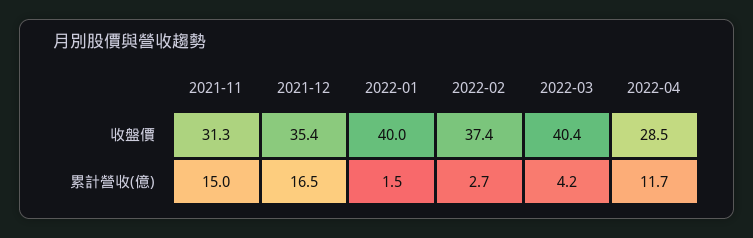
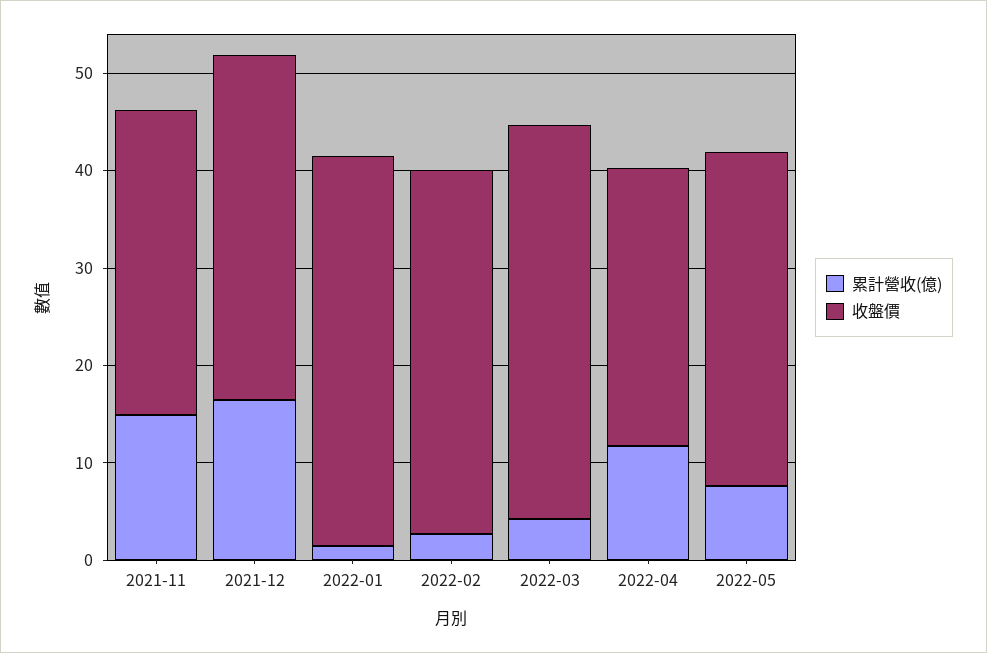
累計營收(億), 2022-05: none -> 8
收盤價, 2022-05: none -> 34

